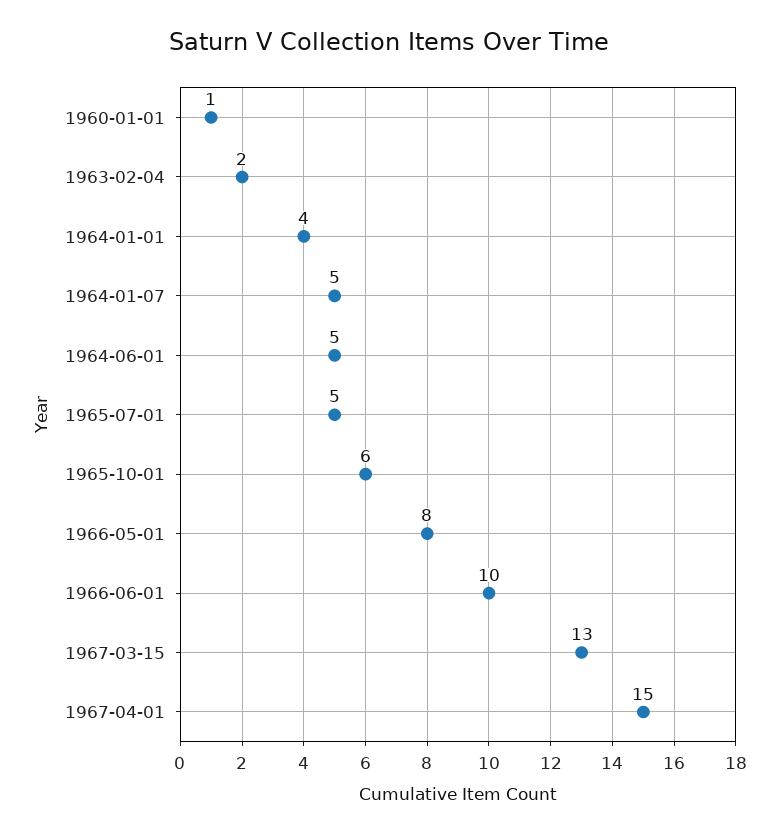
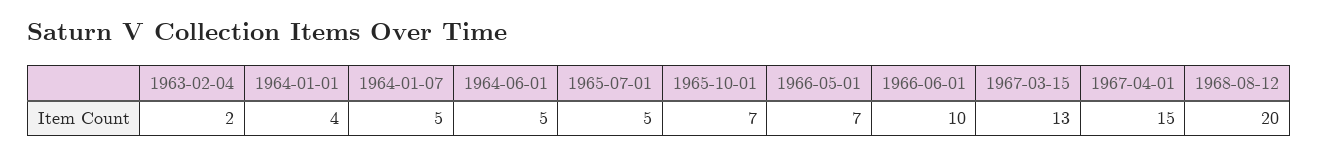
1960-01-01: 1 -> none
1965-10-01: 6 -> 7
1966-05-01: 8 -> 7
1968-08-12: none -> 20

